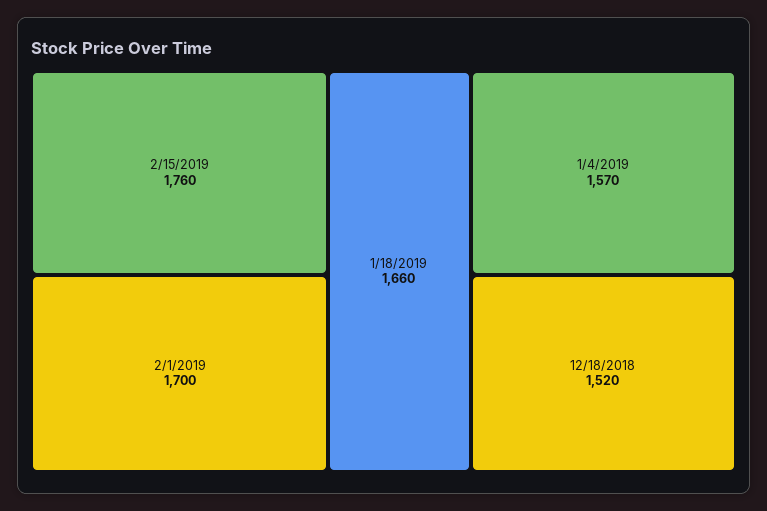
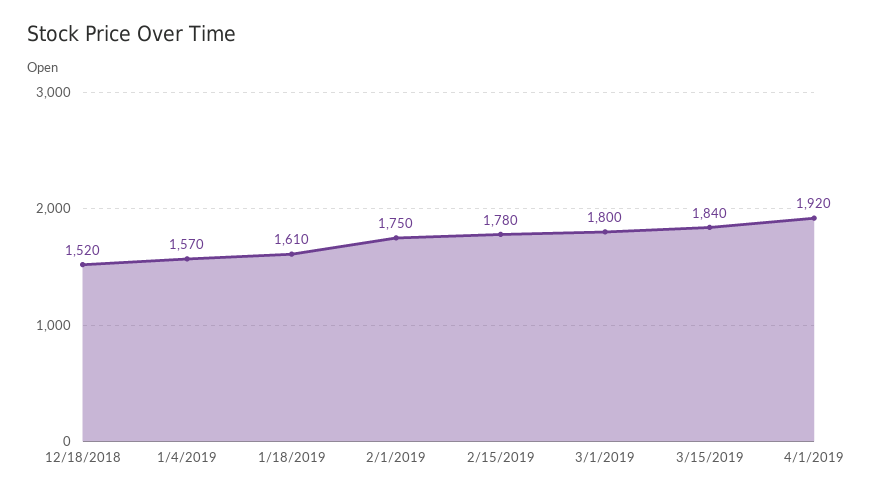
2/15/2019: 1760 -> 1780
2/1/2019: 1700 -> 1750
1/18/2019: 1660 -> 1610
3/1/2019: none -> 1800
3/15/2019: none -> 1840
4/1/2019: none -> 1920

